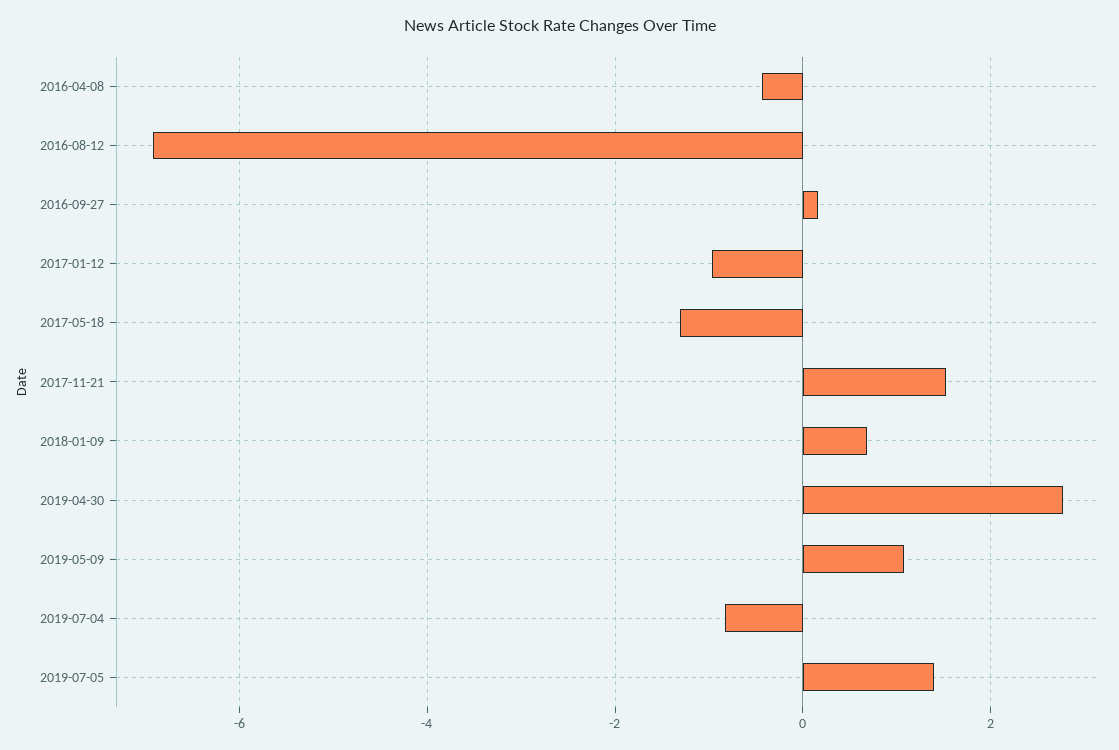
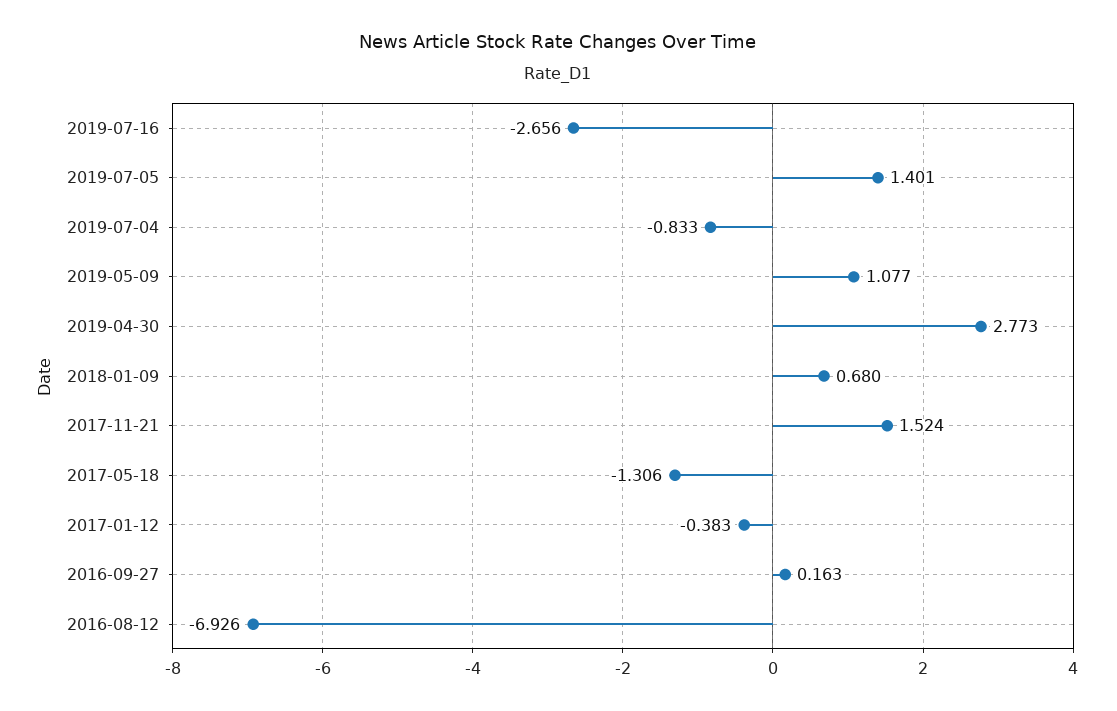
2016-04-08: -0.4 -> none
2017-01-12: -1 -> -0.383
2019-07-16: none -> -2.656

